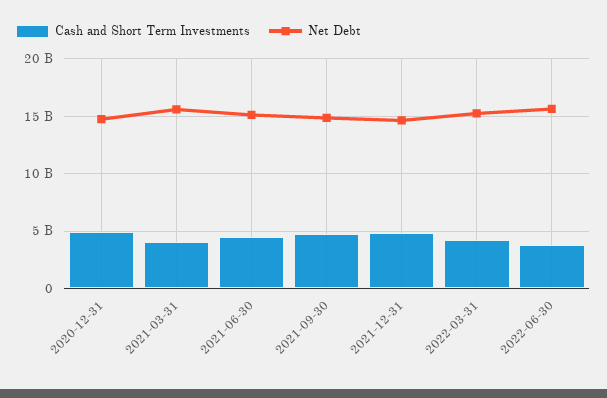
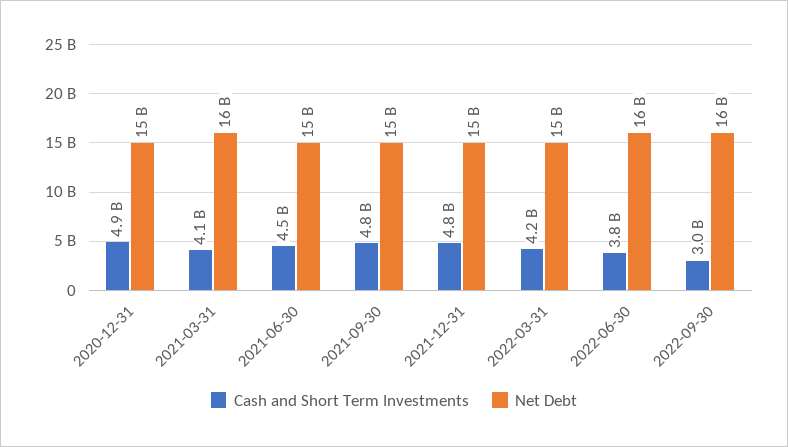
Cash and Short Term Investments, 2022-09-30: none -> 3000000000
Net Debt, 2022-09-30: none -> 16000000000

